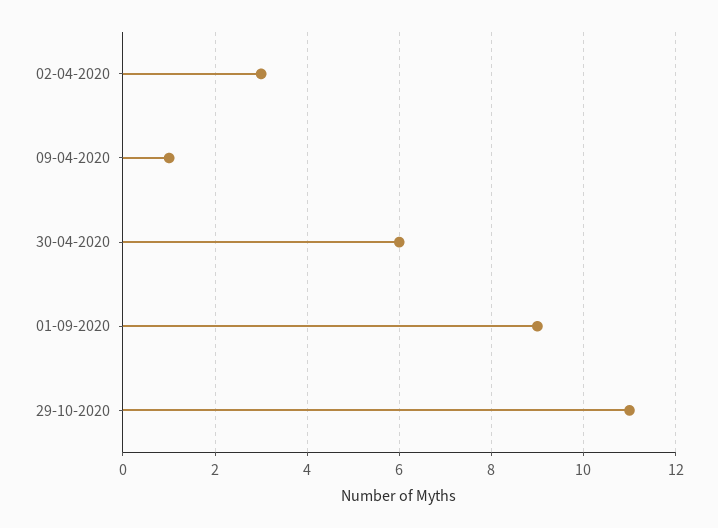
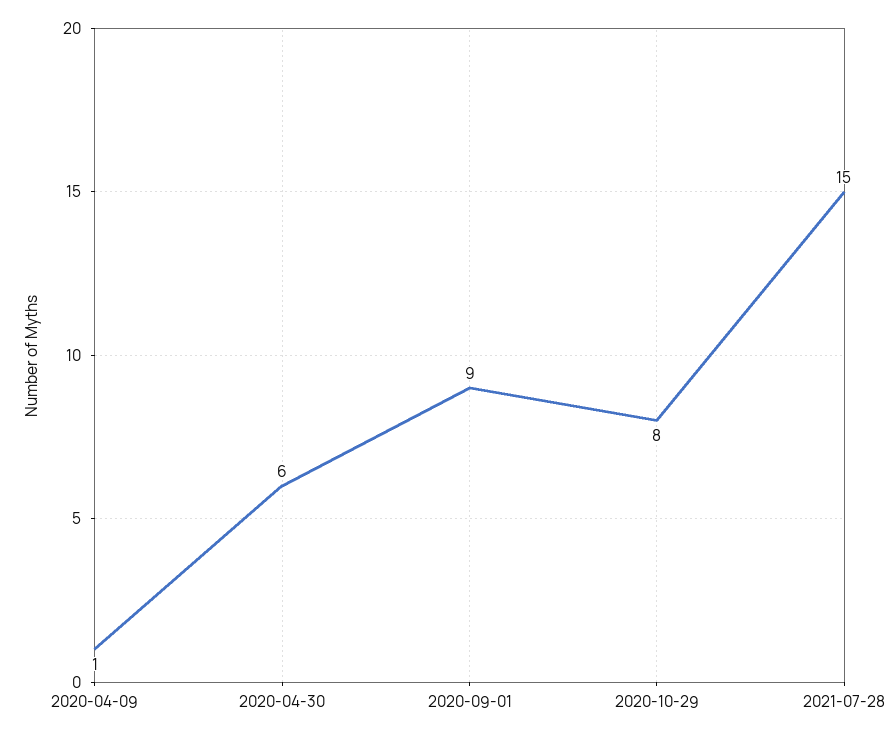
02-04-2020: 3 -> none
29-10-2020: 11 -> 8
2021-07-28: none -> 15

